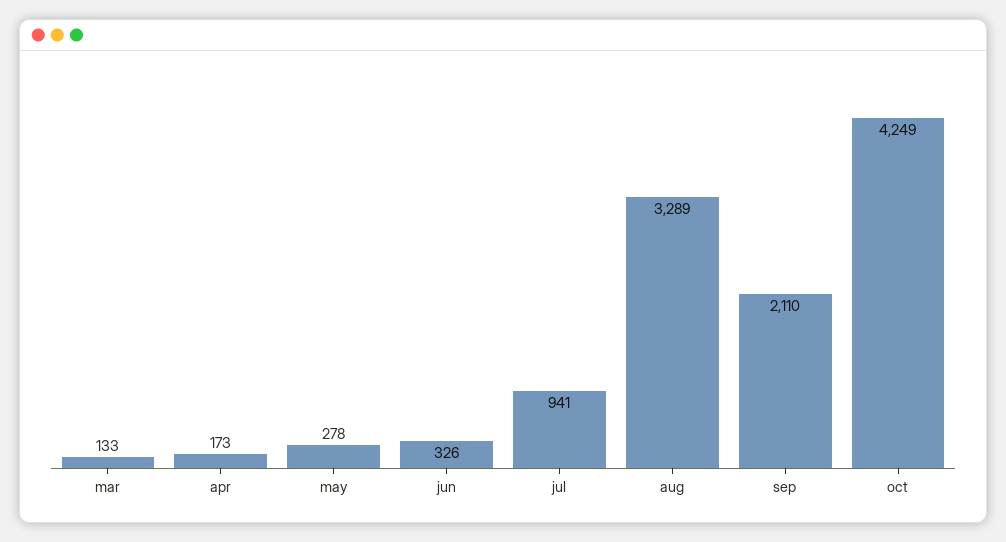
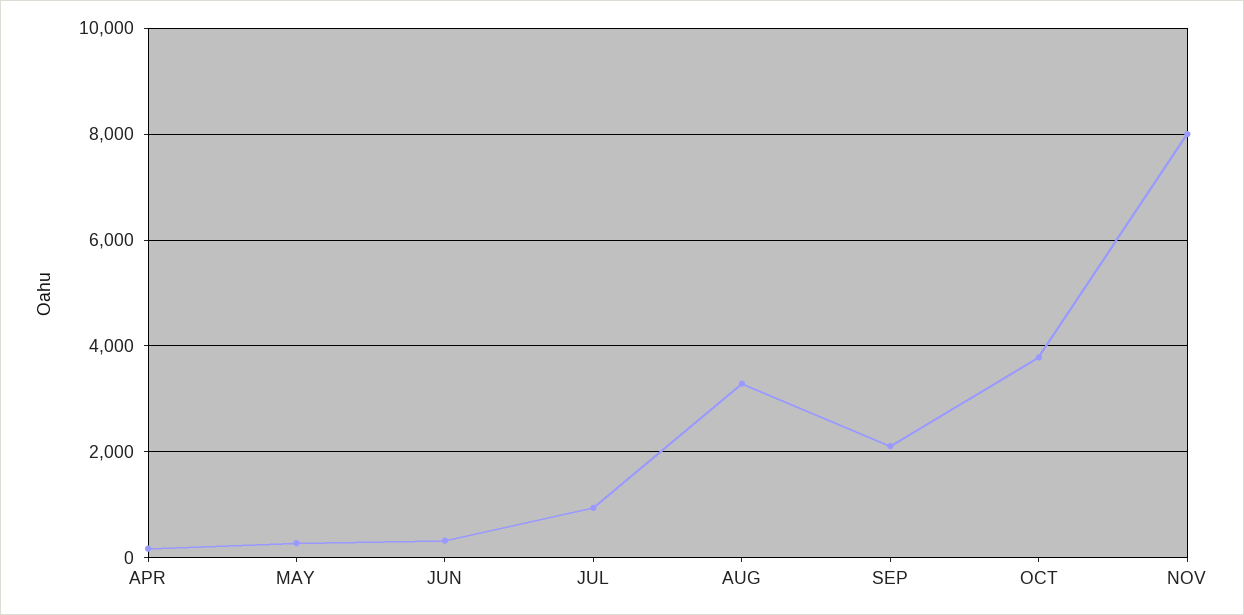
mar: 133 -> none
oct: 4249 -> 3800
NOV: none -> 8000

